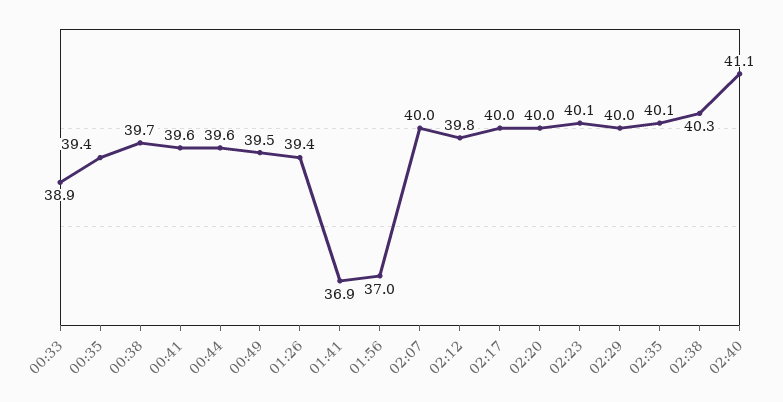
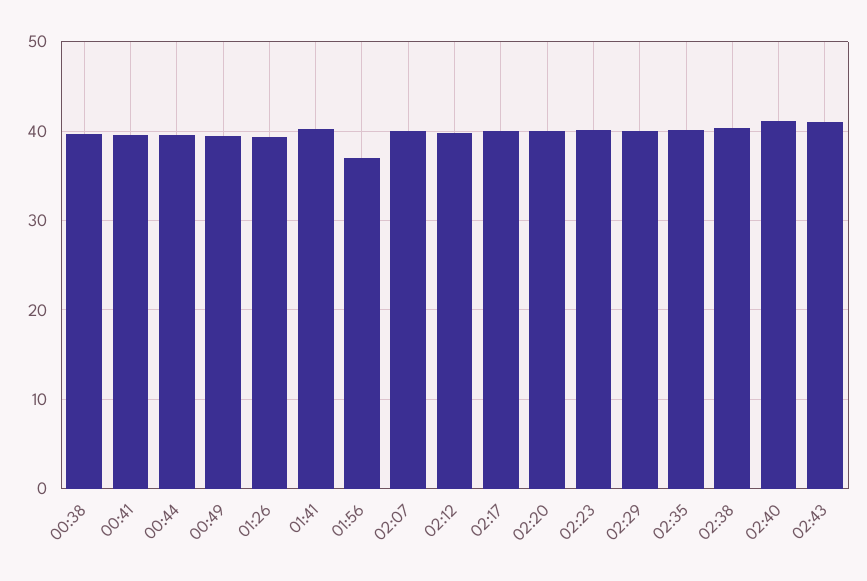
00:33: 38.9 -> none
00:35: 39.4 -> none
01:41: 36.9 -> 40
02:43: none -> 41

